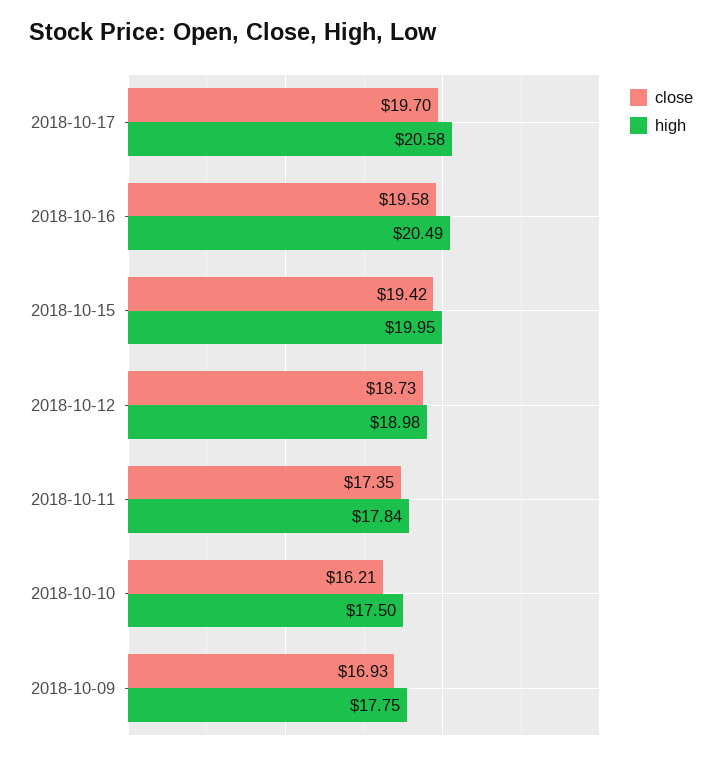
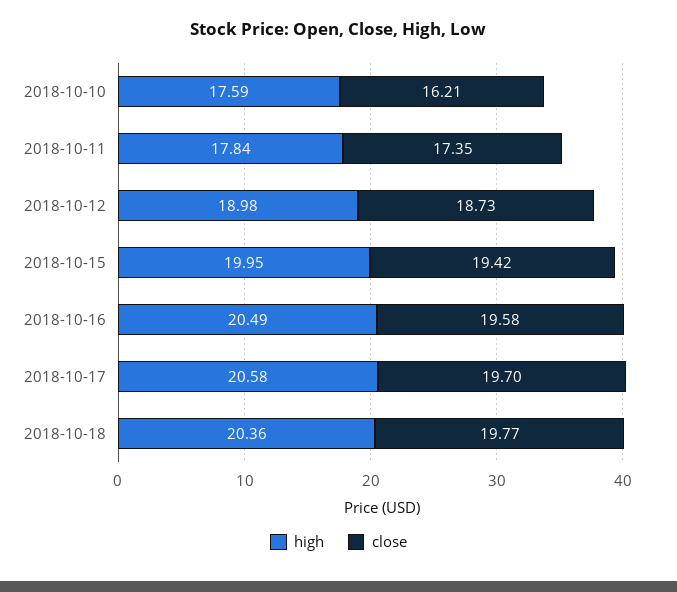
high, 2018-10-10: 17.5 -> 17.59
close, 2018-10-09: 16.93 -> none
high, 2018-10-09: 17.75 -> none
high, 2018-10-18: none -> 20.36
close, 2018-10-18: none -> 19.77

